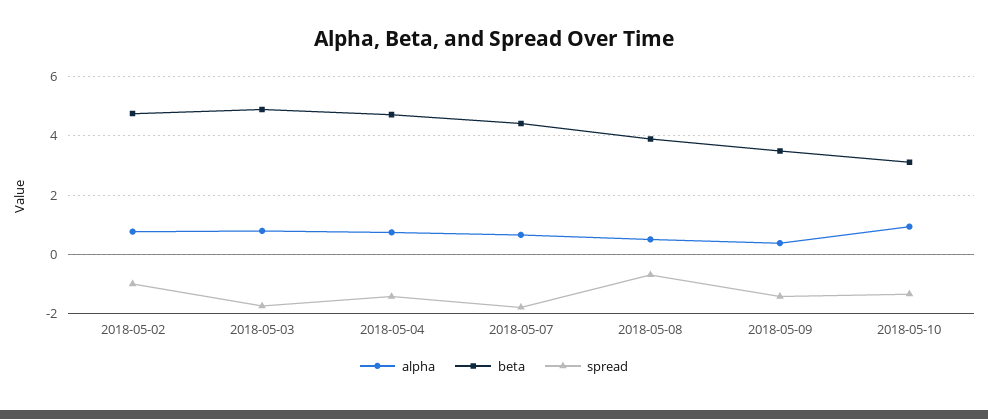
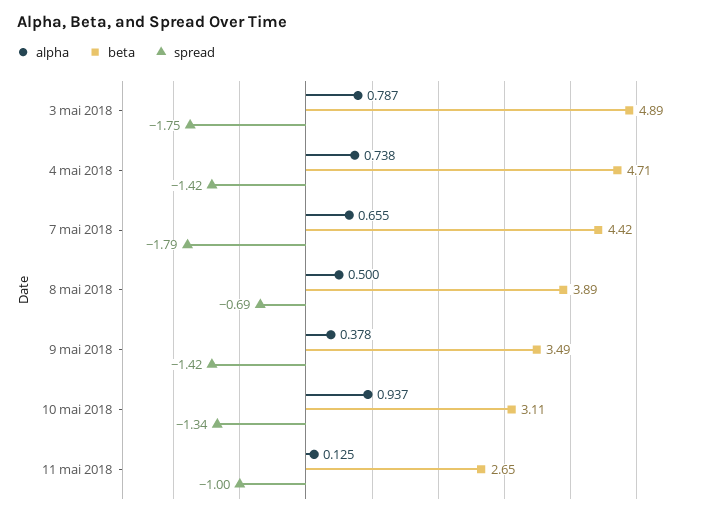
alpha, 2018-05-02: 0.75 -> none
beta, 2018-05-02: 4.75 -> none
spread, 2018-05-02: -1 -> none
alpha, 11 mai 2018: none -> 0.125
beta, 11 mai 2018: none -> 2.65
spread, 11 mai 2018: none -> -1

